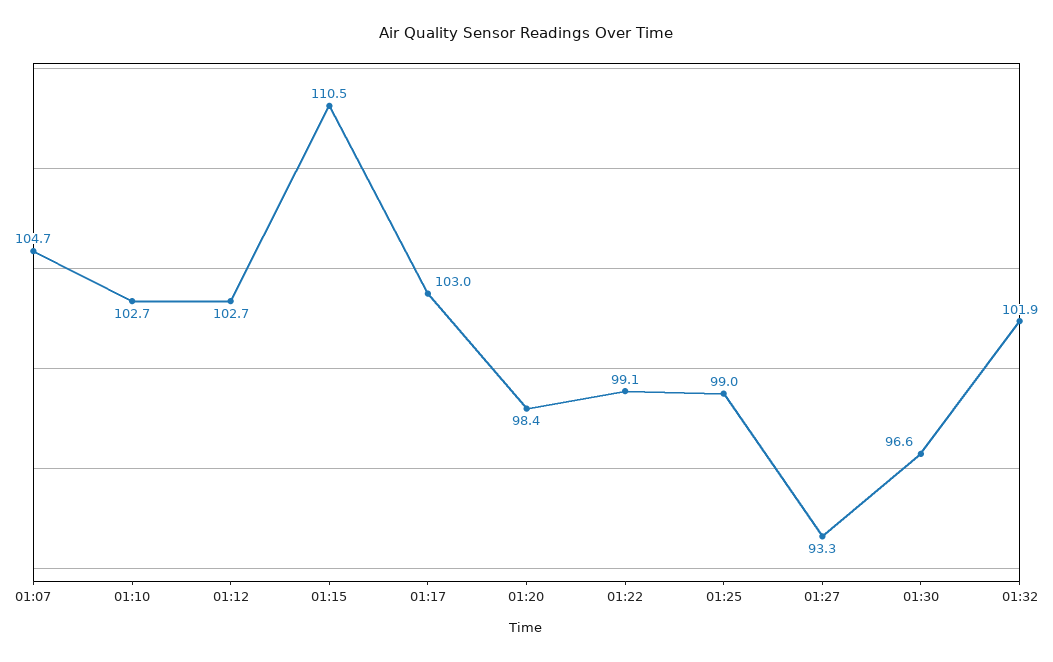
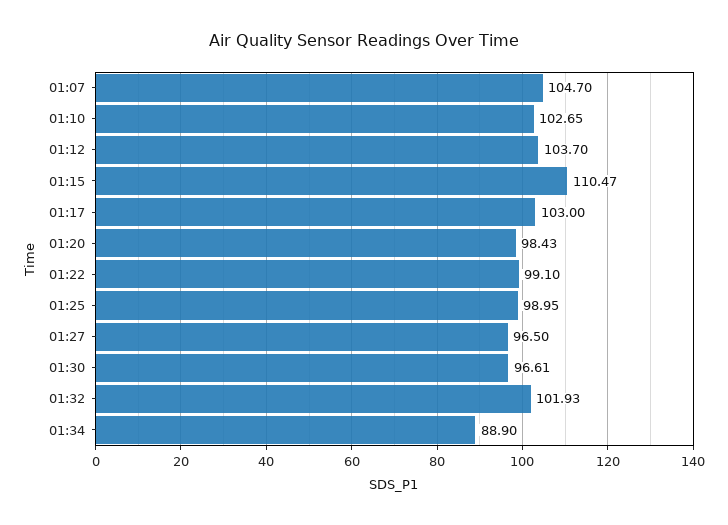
01:12: 102.7 -> 103.7
01:27: 93.3 -> 96.5
01:34: none -> 88.9

